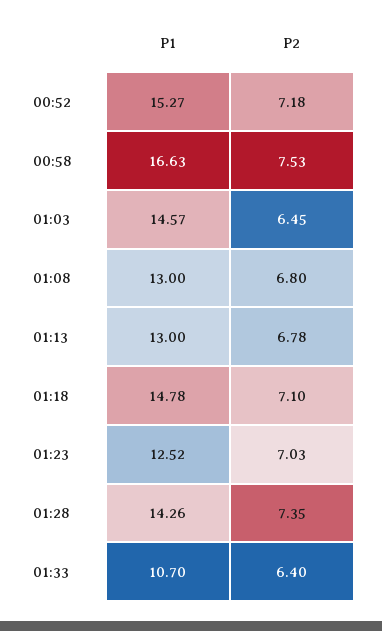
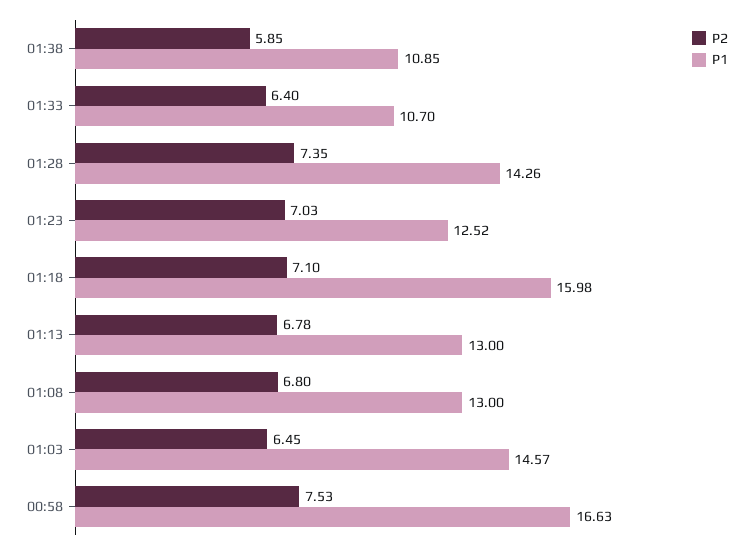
P1, 00:52: 15.27 -> none
P2, 00:52: 7.18 -> none
P1, 01:18: 14.78 -> 15.98
P2, 01:38: none -> 5.85
P1, 01:38: none -> 10.85

